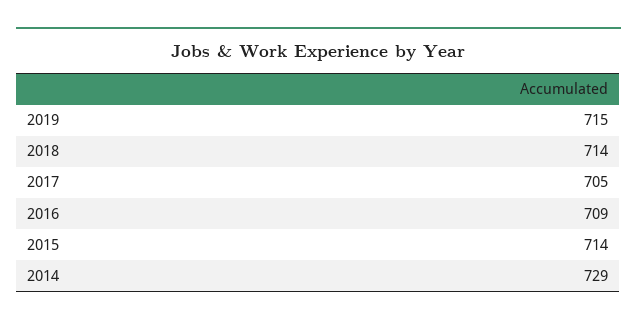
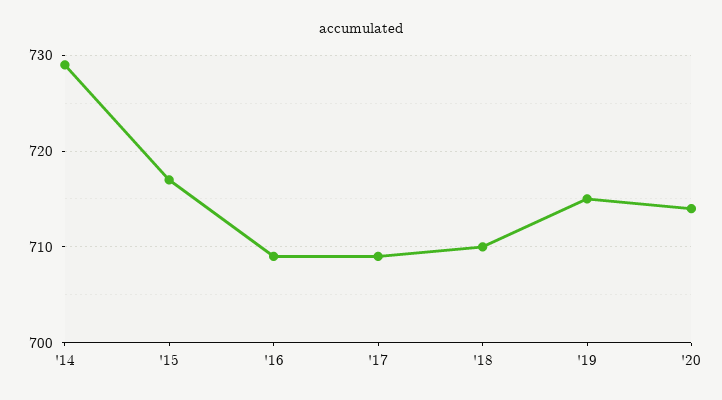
2018: 714 -> 710
2017: 705 -> 709
2015: 714 -> 717
'20: none -> 714

